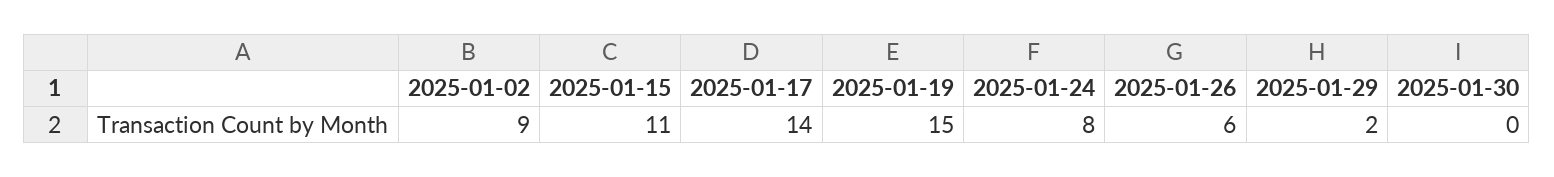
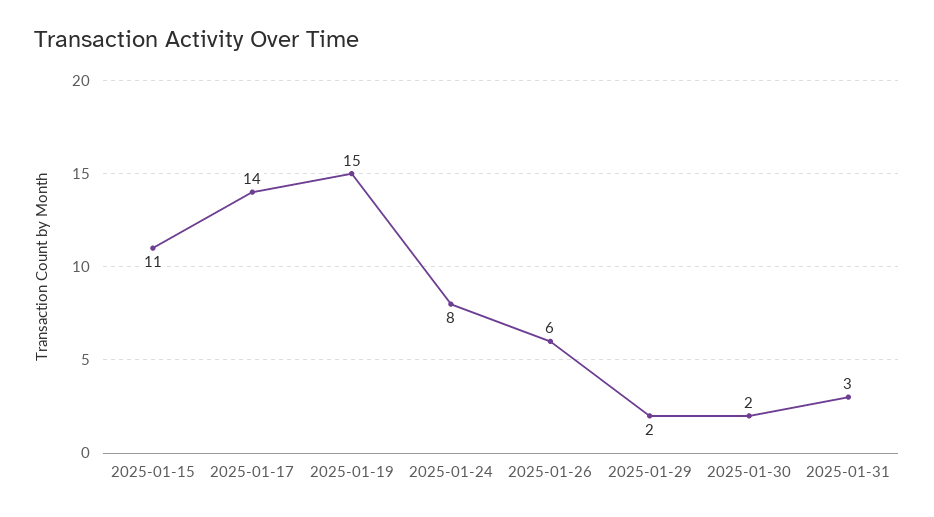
2025-01-02: 9 -> none
2025-01-30: 0 -> 2
2025-01-31: none -> 3

